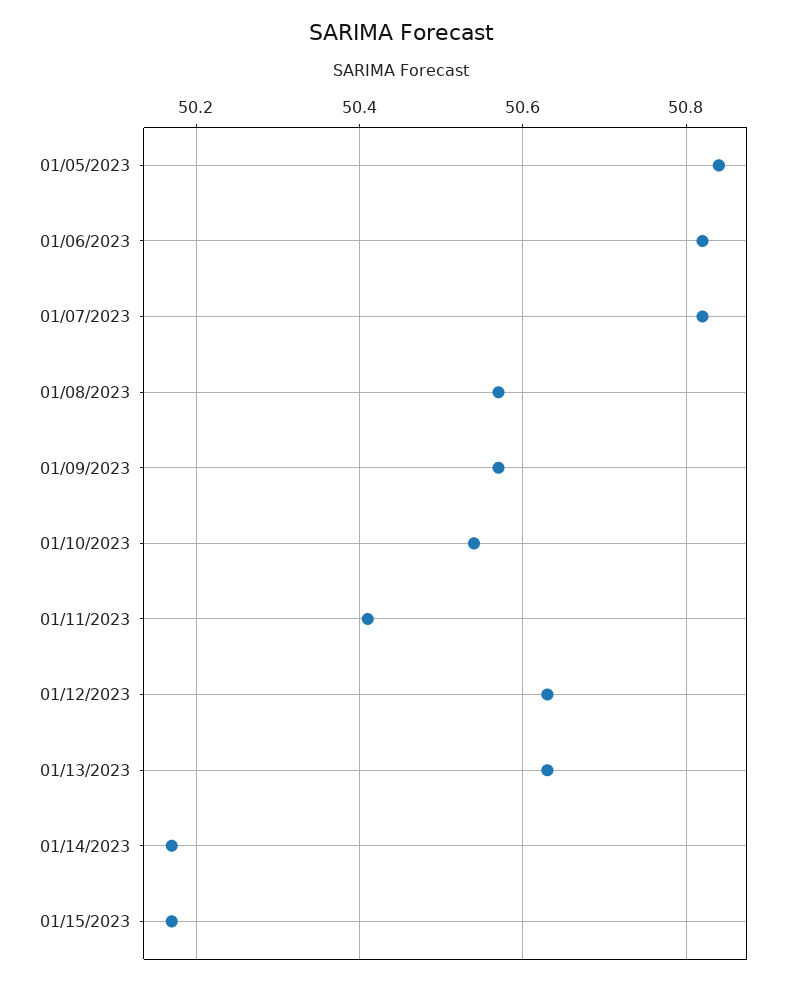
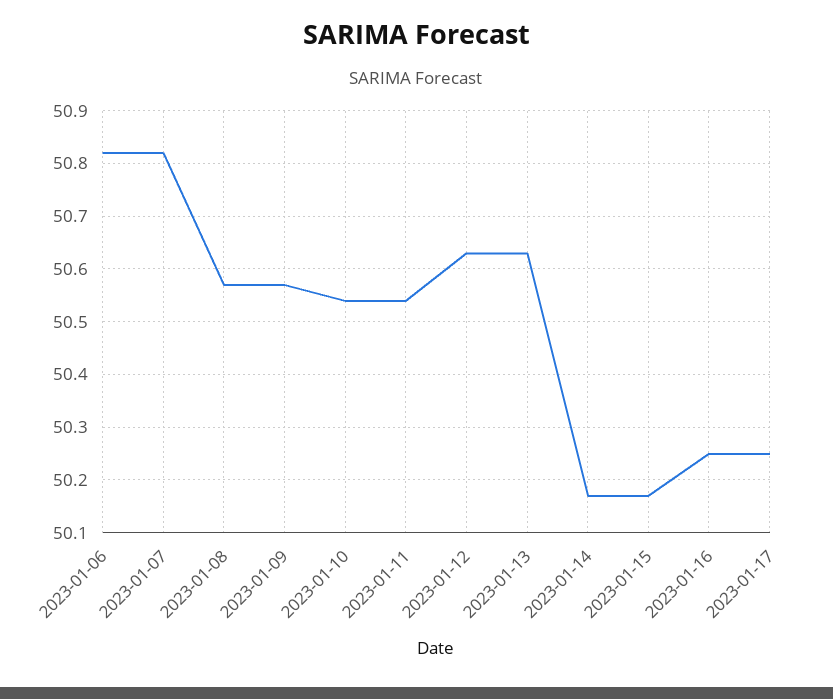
01/05/2023: 50.85 -> none
01/11/2023: 50.4 -> 50.55
2023-01-16: none -> 50.25
2023-01-17: none -> 50.25

